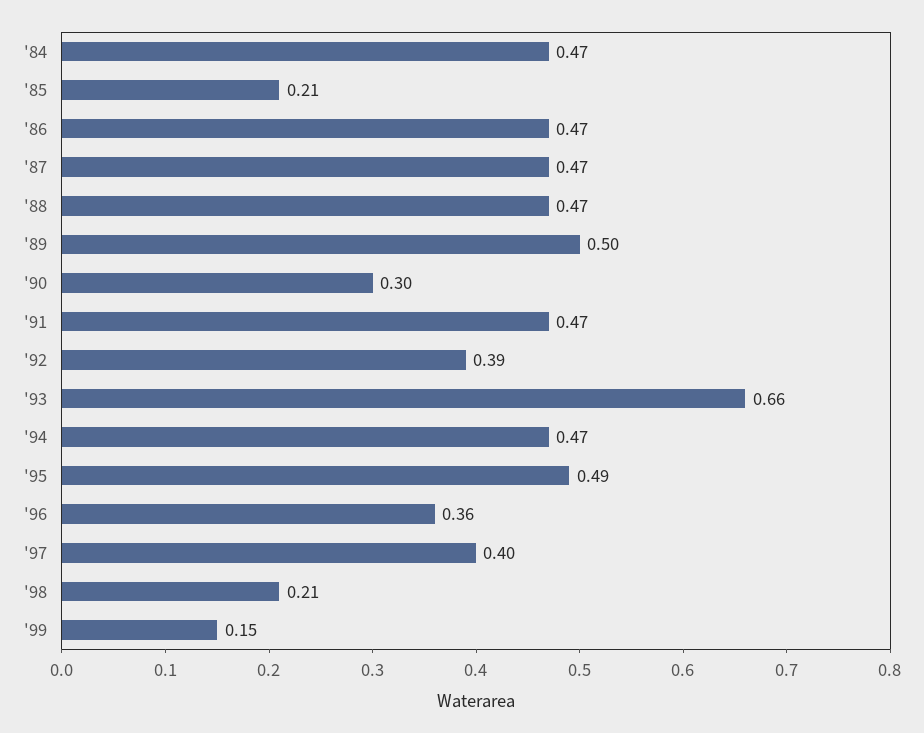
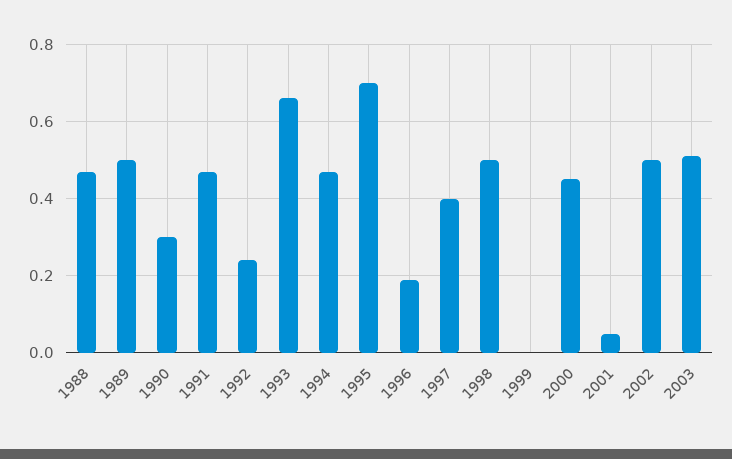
'84: 0.47 -> none
'85: 0.21 -> none
'86: 0.47 -> none
'87: 0.47 -> none
'92: 0.39 -> 0.25
'95: 0.49 -> 0.7
'96: 0.36 -> 0.2
'98: 0.21 -> 0.5
'99: 0.15 -> 0
2000: none -> 0.45
2001: none -> 0.05
2002: none -> 0.5
2003: none -> 0.5

